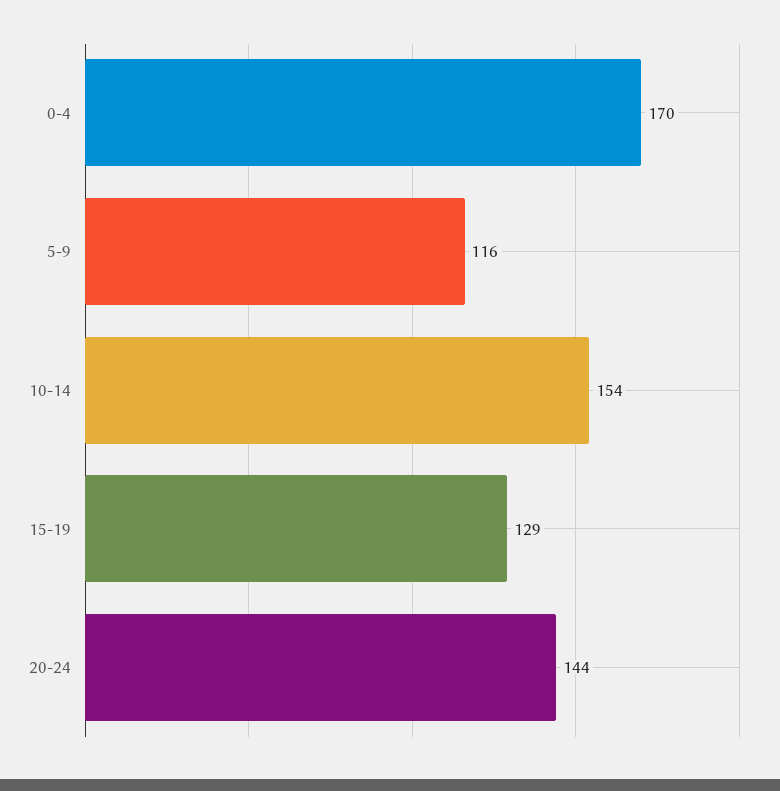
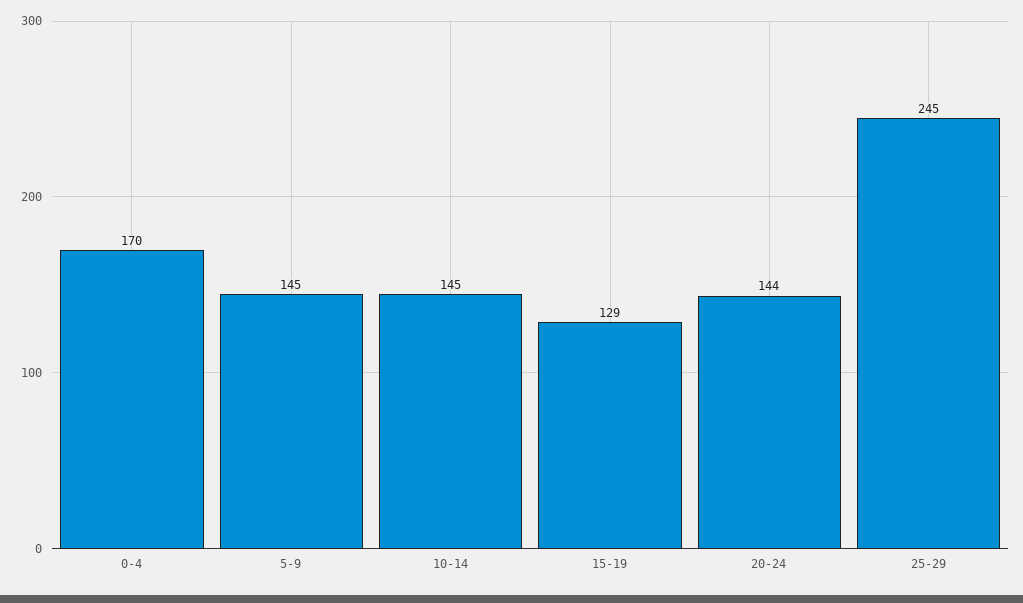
5-9: 116 -> 145
10-14: 154 -> 145
25-29: none -> 245

